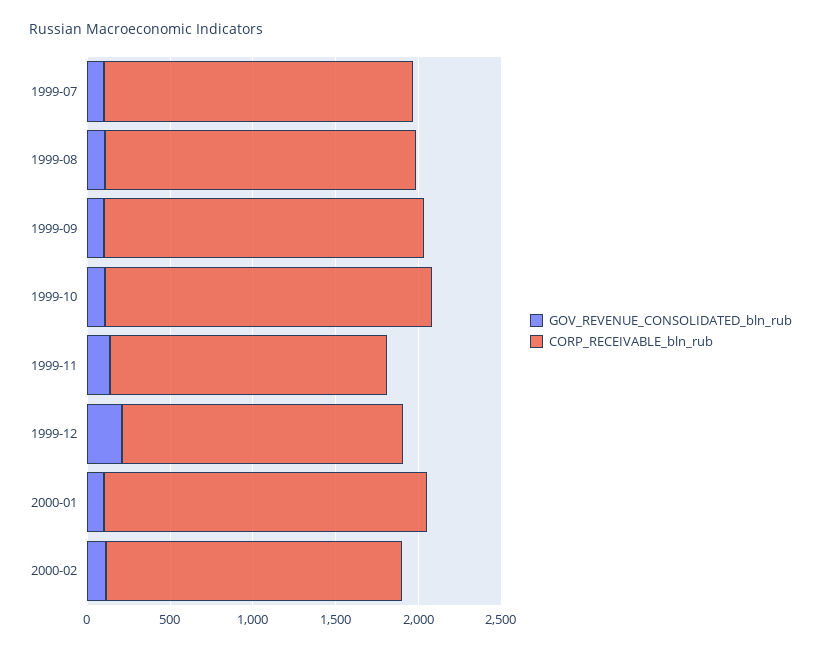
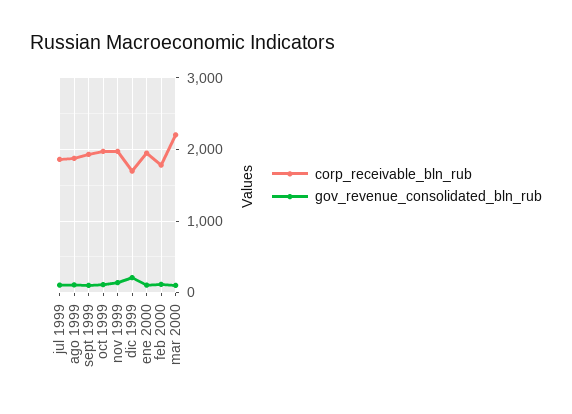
CORP_RECEIVABLE_bln_rub, 1999-11: 1700 -> 2000
CORP_RECEIVABLE_bln_rub, mar 2000: none -> 2200
GOV_REVENUE_CONSOLIDATED_bln_rub, mar 2000: none -> 100

